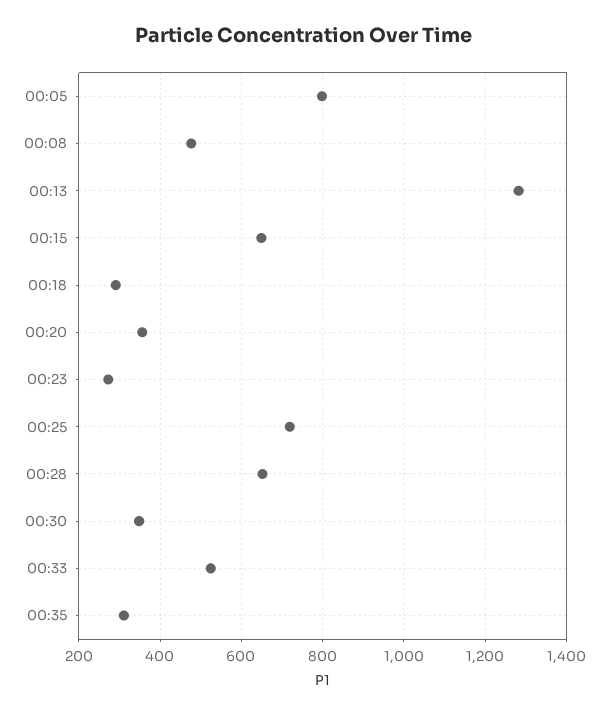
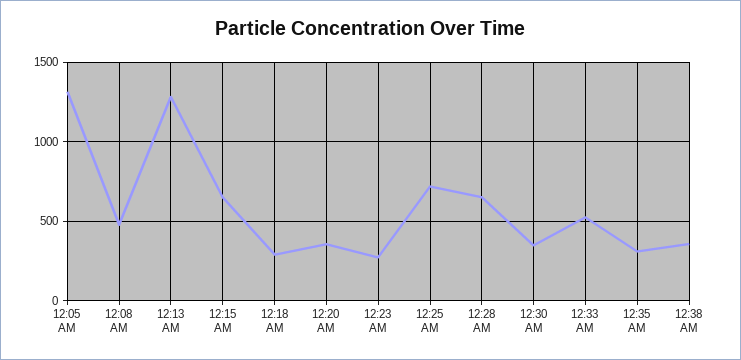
00:05: 800 -> 1300
12:38 AM: none -> 350

